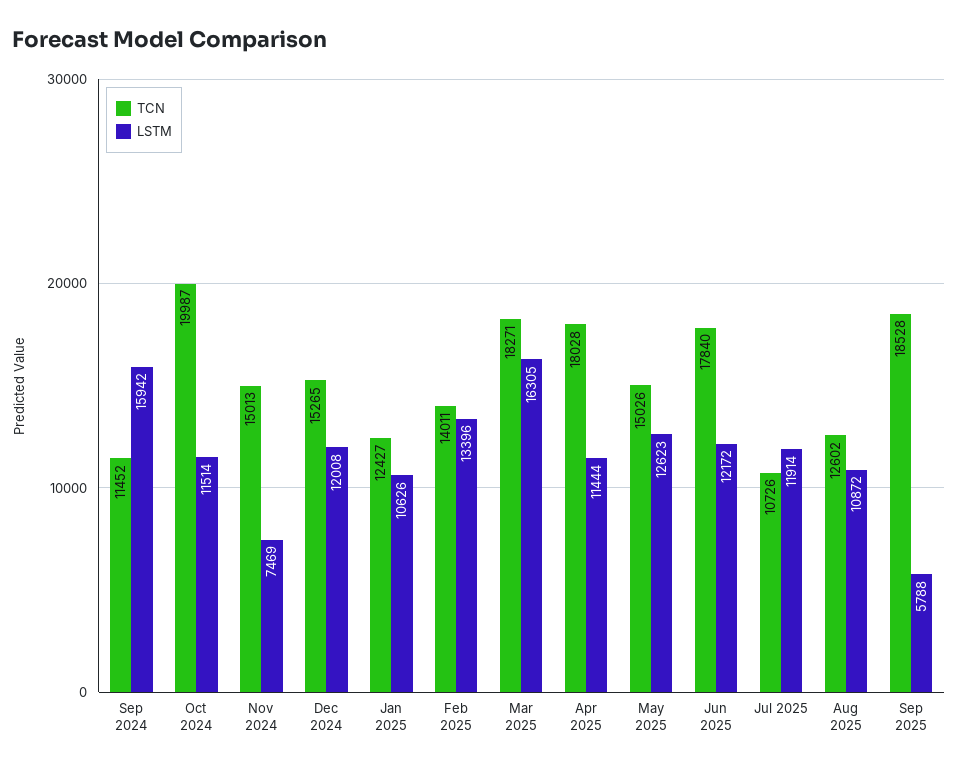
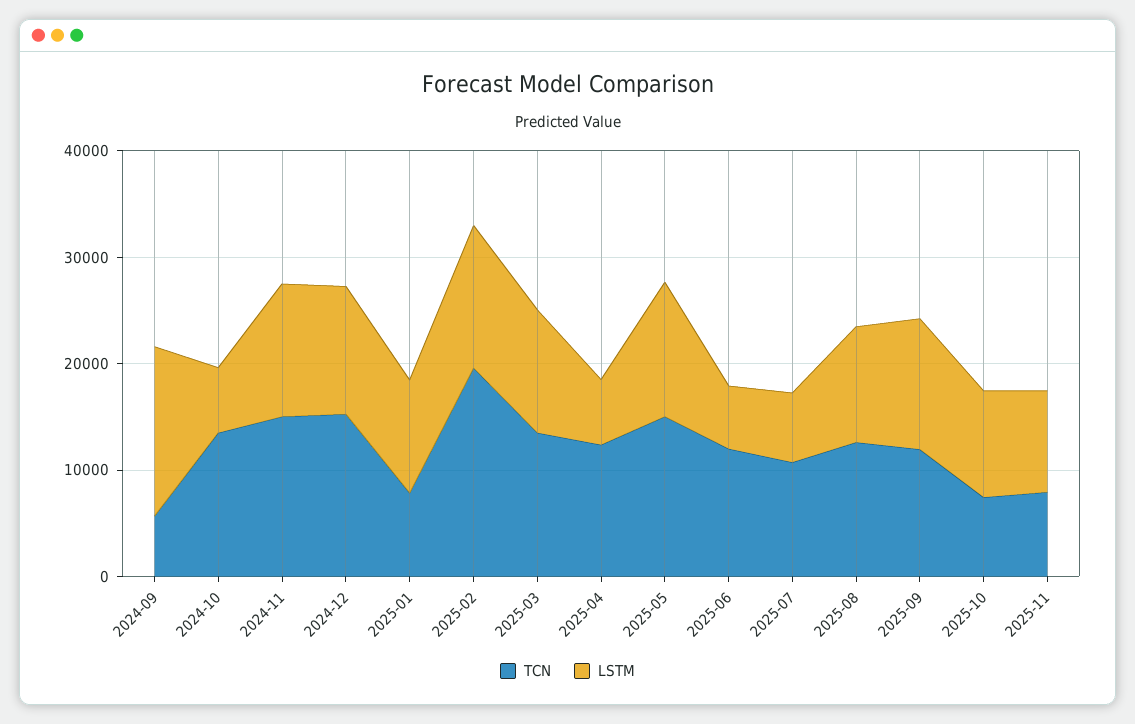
TCN, Sep 2024: 11452 -> 6000
TCN, Oct 2024: 19987 -> 14000
LSTM, Oct 2024: 11514 -> 6000
LSTM, Nov 2024: 7469 -> 12000
TCN, Jan 2025: 12427 -> 8000
TCN, Feb 2025: 14011 -> 20000
TCN, Mar 2025: 18271 -> 14000
LSTM, Mar 2025: 16305 -> 12000
TCN, Apr 2025: 18028 -> 12000
LSTM, Apr 2025: 11444 -> 6000
TCN, Jun 2025: 17840 -> 12000
LSTM, Jun 2025: 12172 -> 6000
LSTM, Jul 2025: 11914 -> 6000
TCN, Sep 2025: 18528 -> 12000
LSTM, Sep 2025: 5788 -> 12000
TCN, 2025-10: none -> 8000
LSTM, 2025-10: none -> 10000
TCN, 2025-11: none -> 8000
LSTM, 2025-11: none -> 10000

